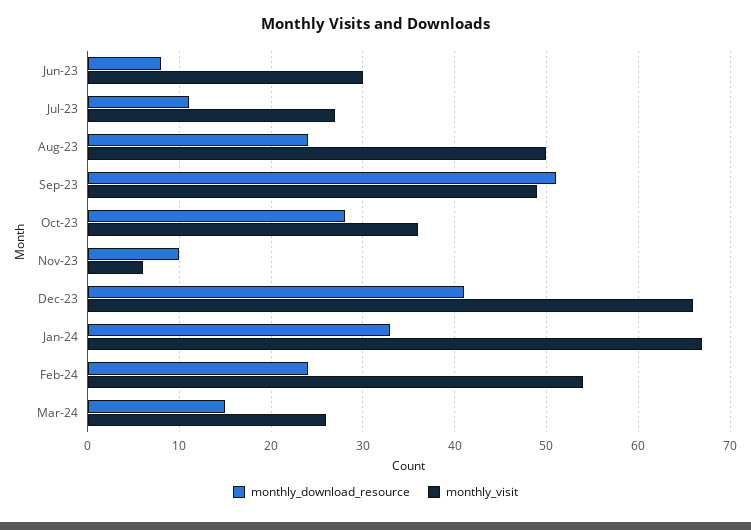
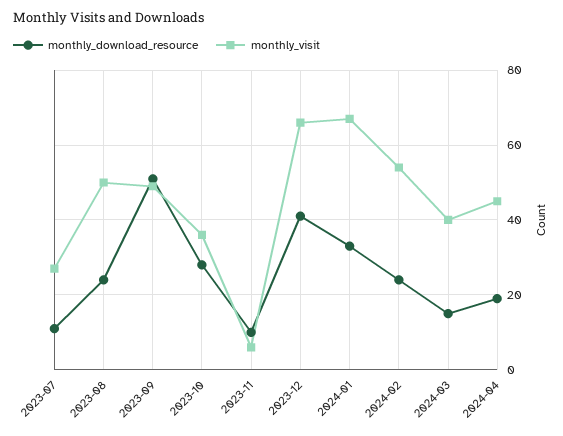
monthly_download_resource, Jun-23: 8 -> none
monthly_visit, Jun-23: 30 -> none
monthly_visit, Mar-24: 26 -> 40
monthly_download_resource, 2024-04: none -> 20
monthly_visit, 2024-04: none -> 45

